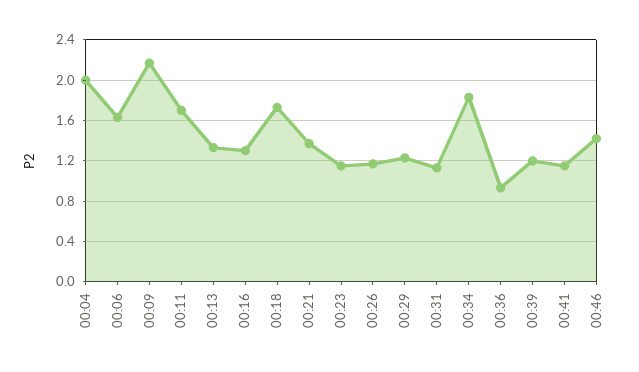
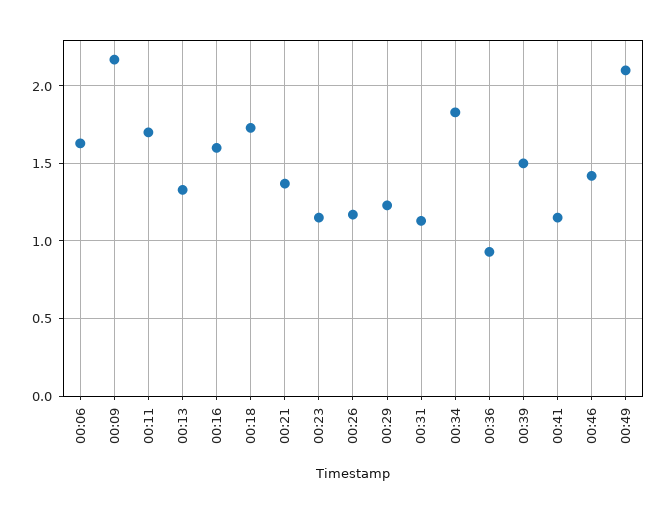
00:04: 2 -> none
00:16: 1.3 -> 1.6
00:39: 1.2 -> 1.5
00:49: none -> 2.1

